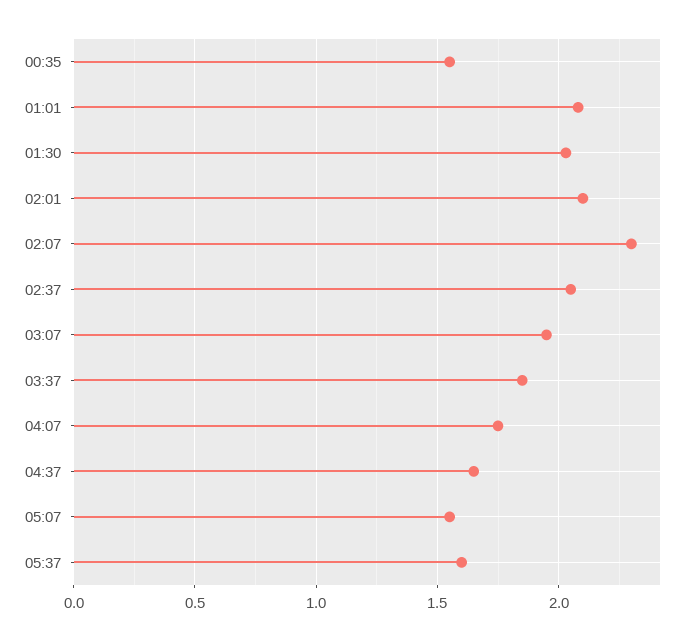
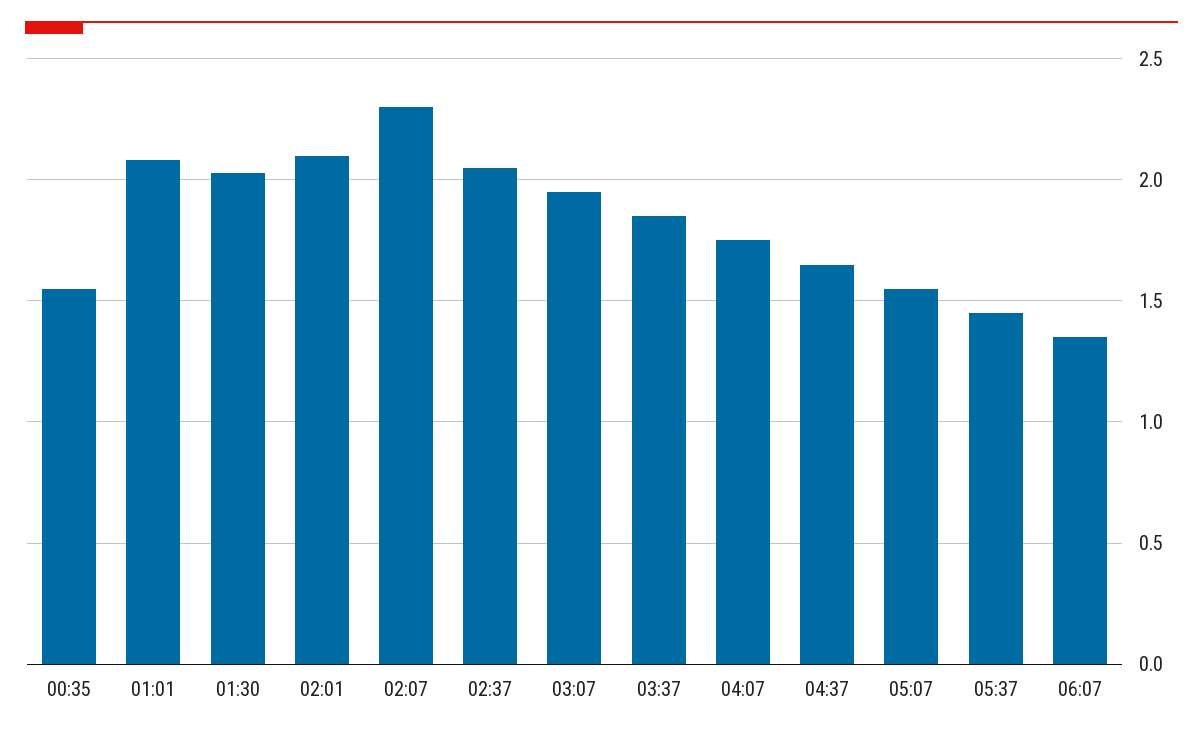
05:37: 1.6 -> 1.45
06:07: none -> 1.35

